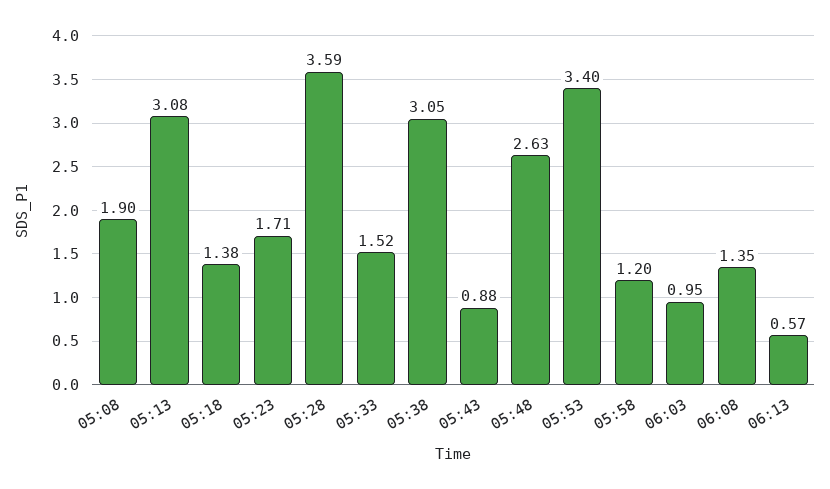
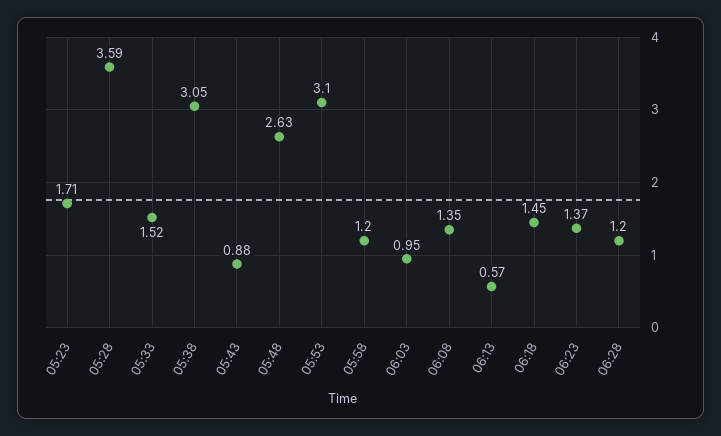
05:08: 1.9 -> none
05:13: 3.08 -> none
05:18: 1.38 -> none
05:53: 3.4 -> 3.1
06:18: none -> 1.45
06:23: none -> 1.37
06:28: none -> 1.2

